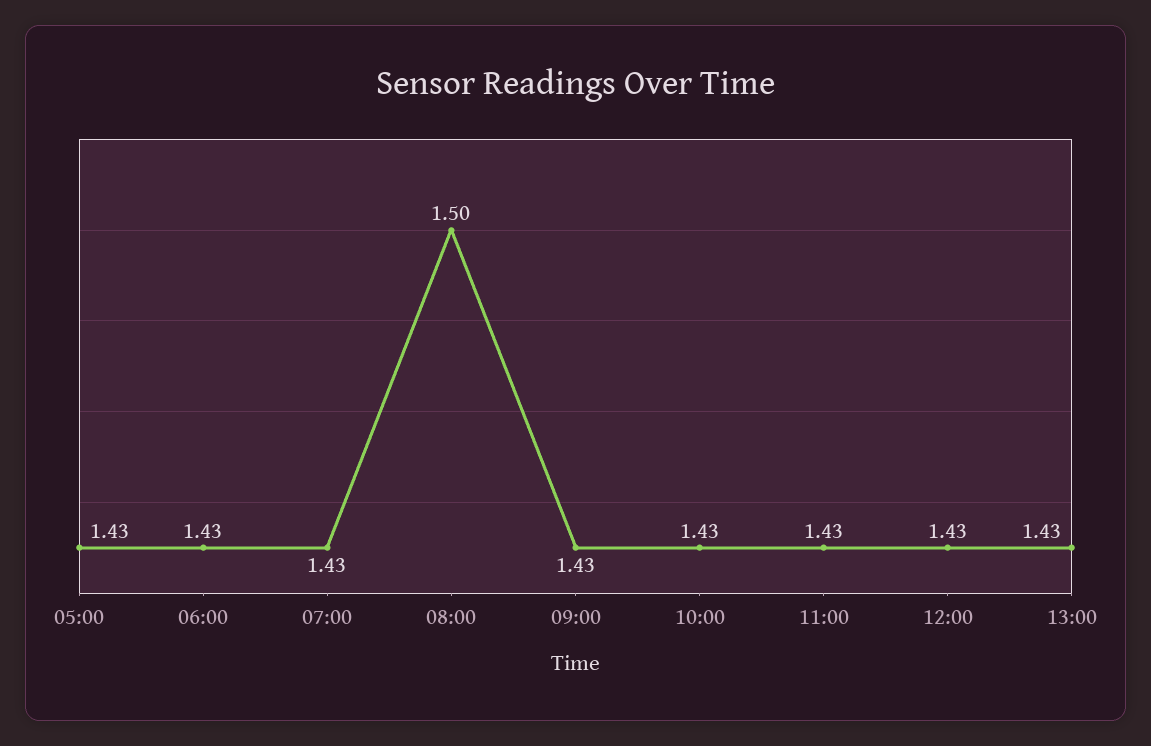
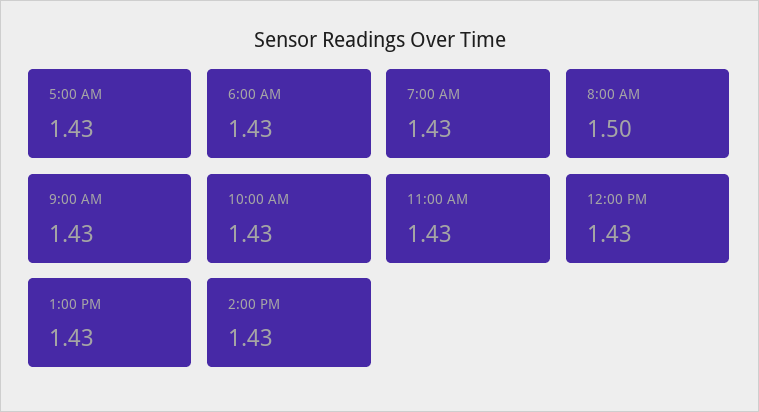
2:00 PM: none -> 1.43

